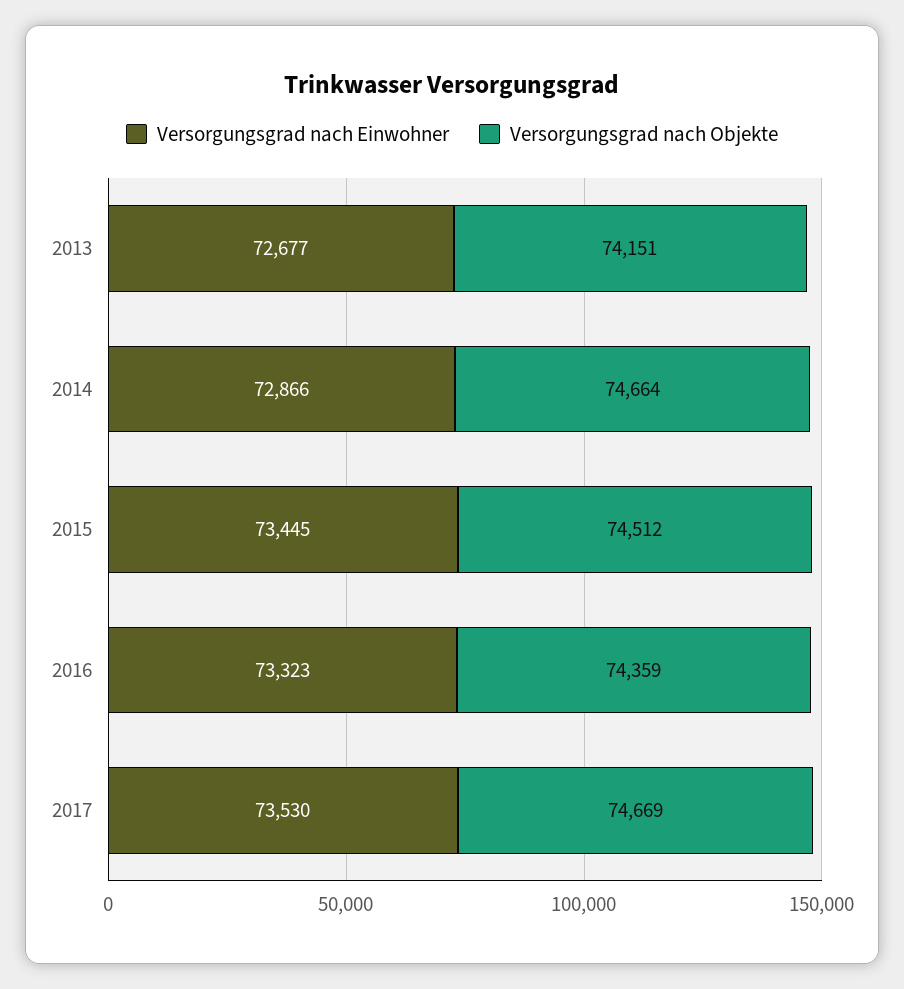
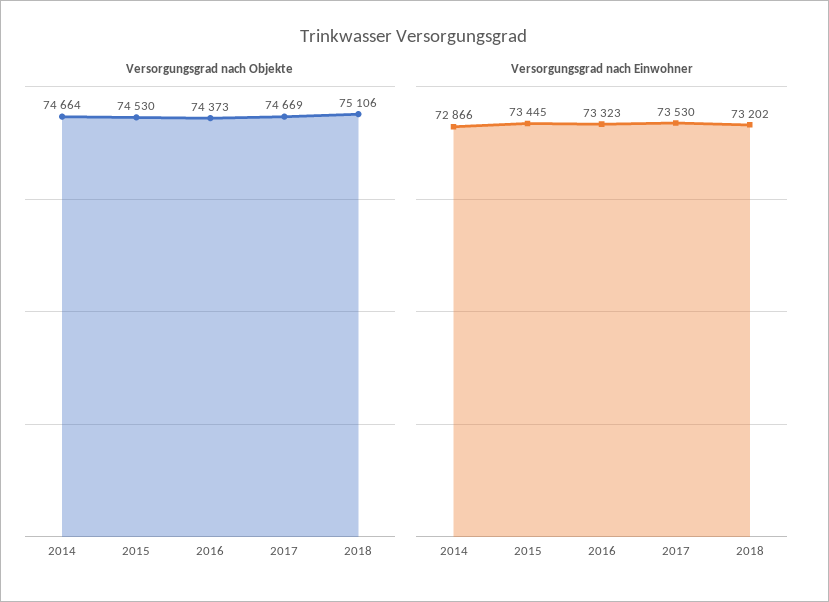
Versorgungsgrad nach Einwohner, 2013: 72677 -> none
Versorgungsgrad nach Objekte, 2013: 74151 -> none
Versorgungsgrad nach Objekte, 2015: 74512 -> 74530
Versorgungsgrad nach Objekte, 2016: 74359 -> 74373
Versorgungsgrad nach Objekte, 2018: none -> 75106
Versorgungsgrad nach Einwohner, 2018: none -> 73202

